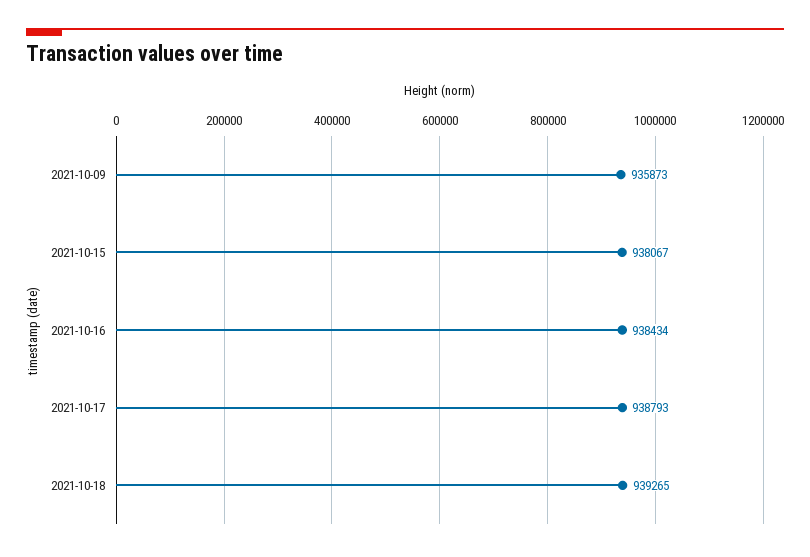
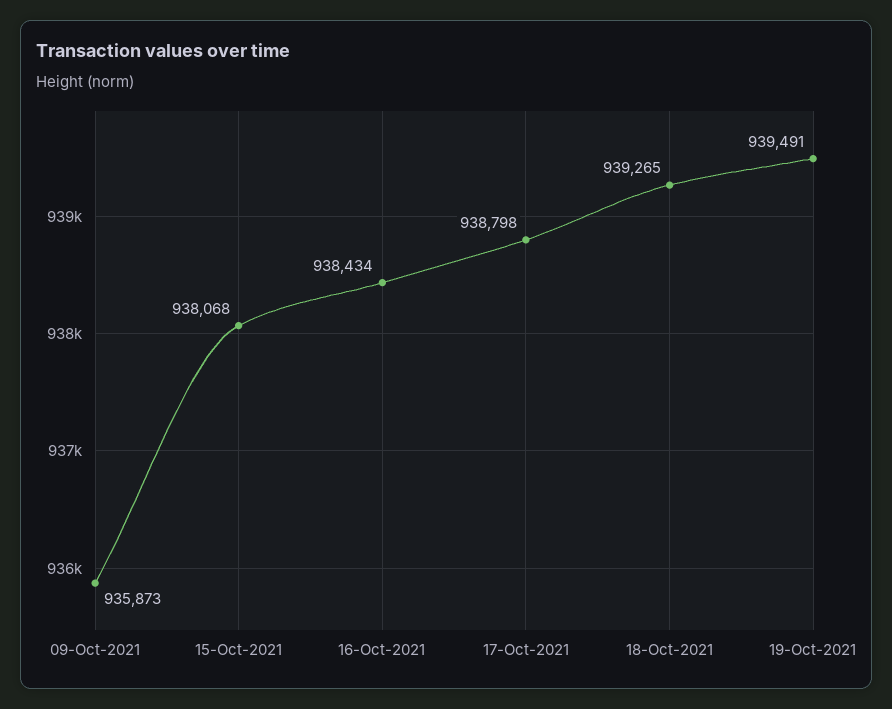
2021-10-15: 938067 -> 938068
2021-10-17: 938793 -> 938798
19-Oct-2021: none -> 939491

